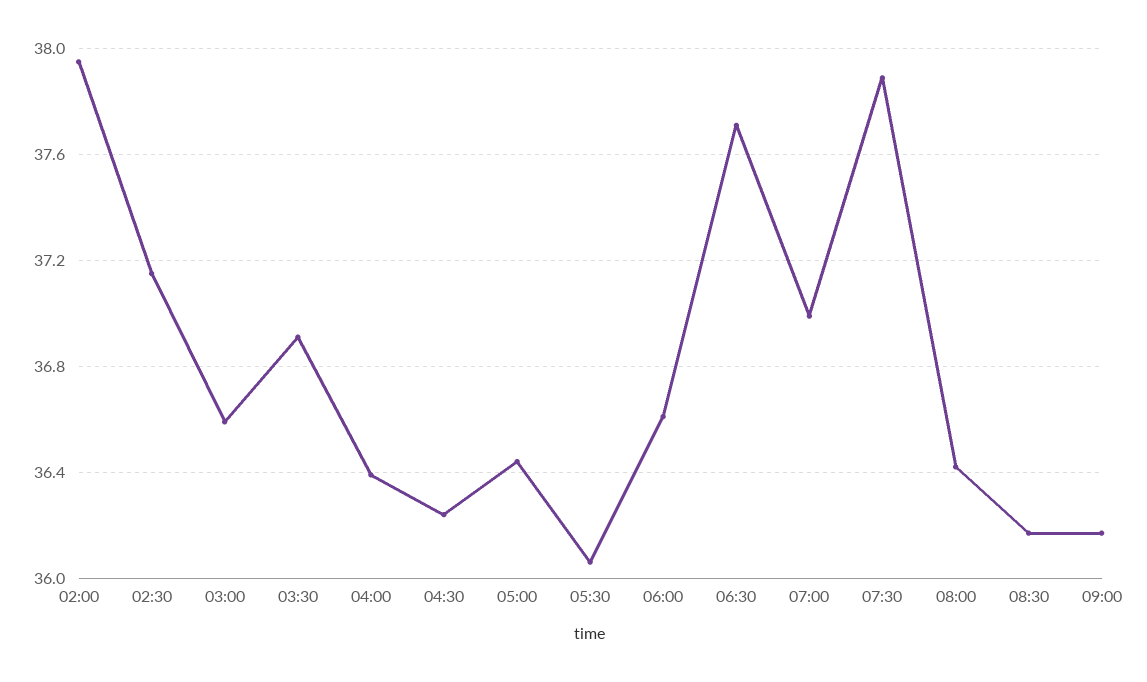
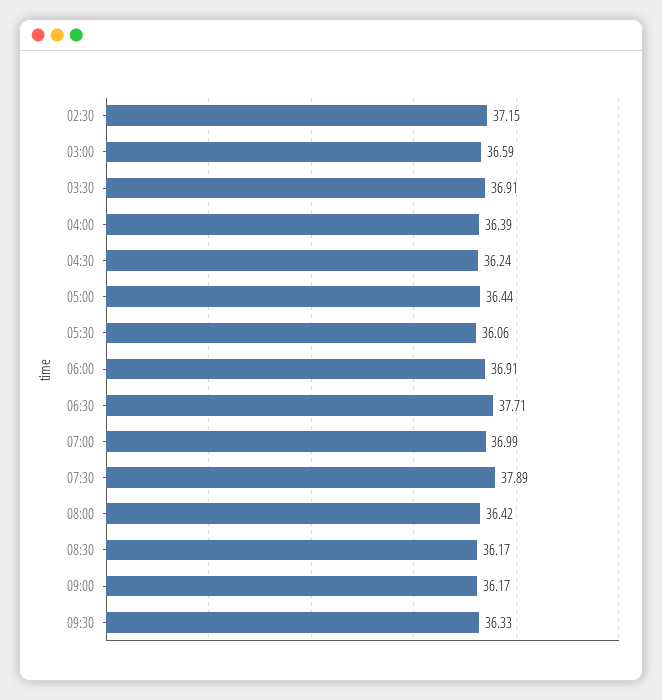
02:00: 37.95 -> none
06:00: 36.6 -> 36.91
09:30: none -> 36.33

